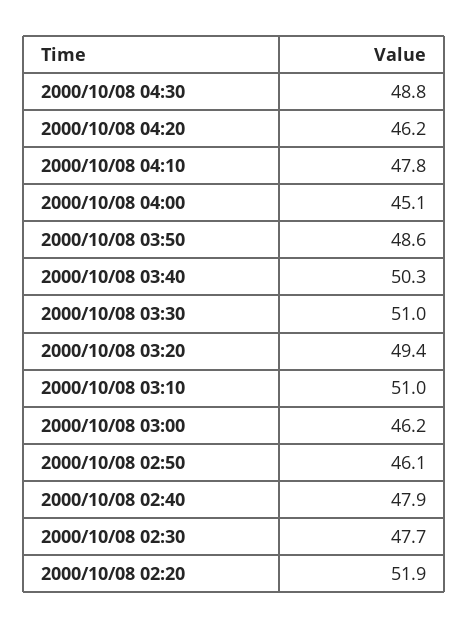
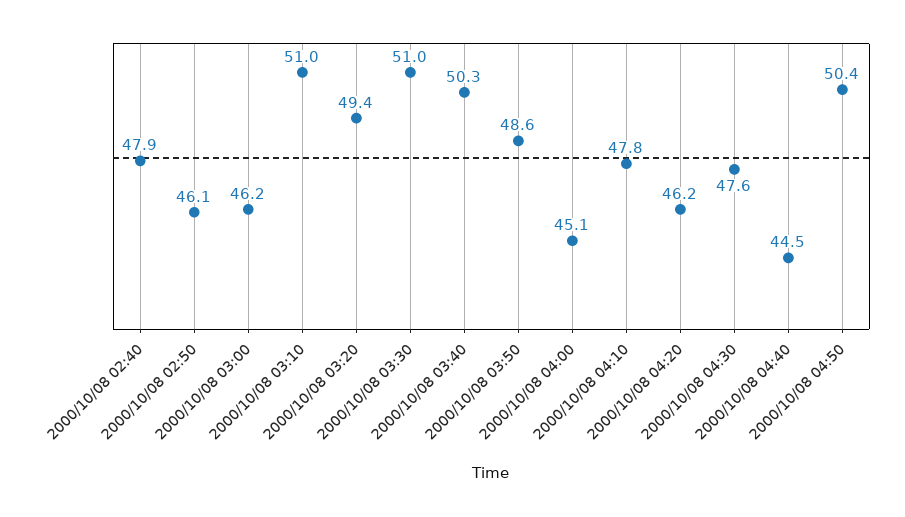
2000/10/08 04:30: 48.8 -> 47.6
2000/10/08 02:30: 47.7 -> none
2000/10/08 02:20: 51.9 -> none
2000/10/08 04:40: none -> 44.5
2000/10/08 04:50: none -> 50.4

